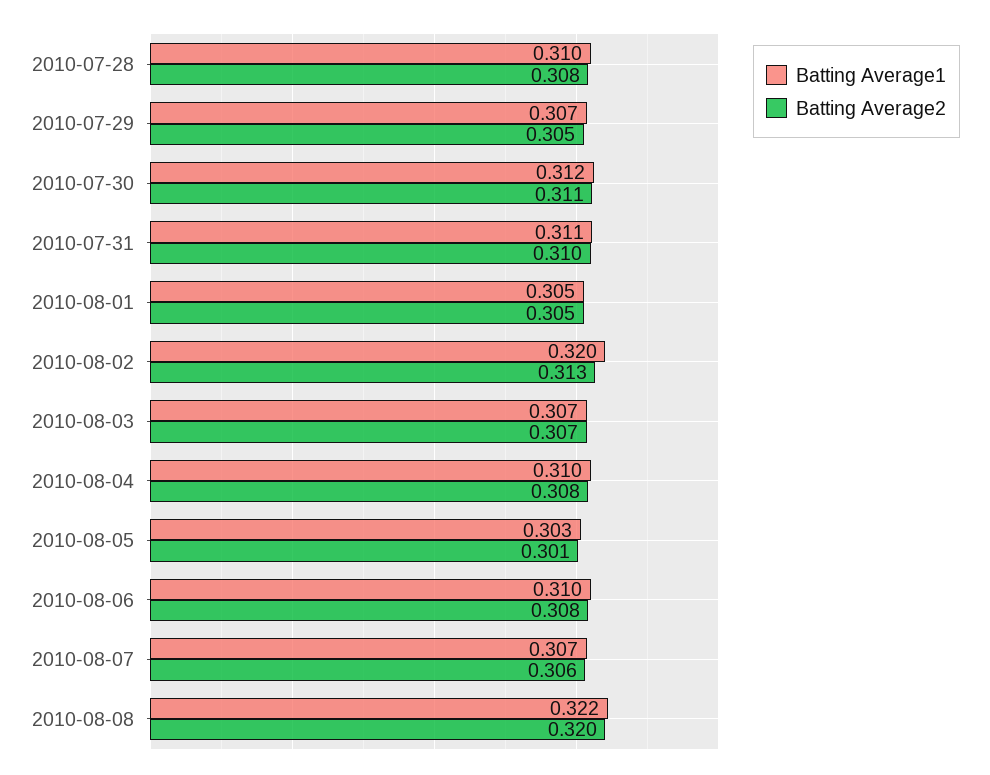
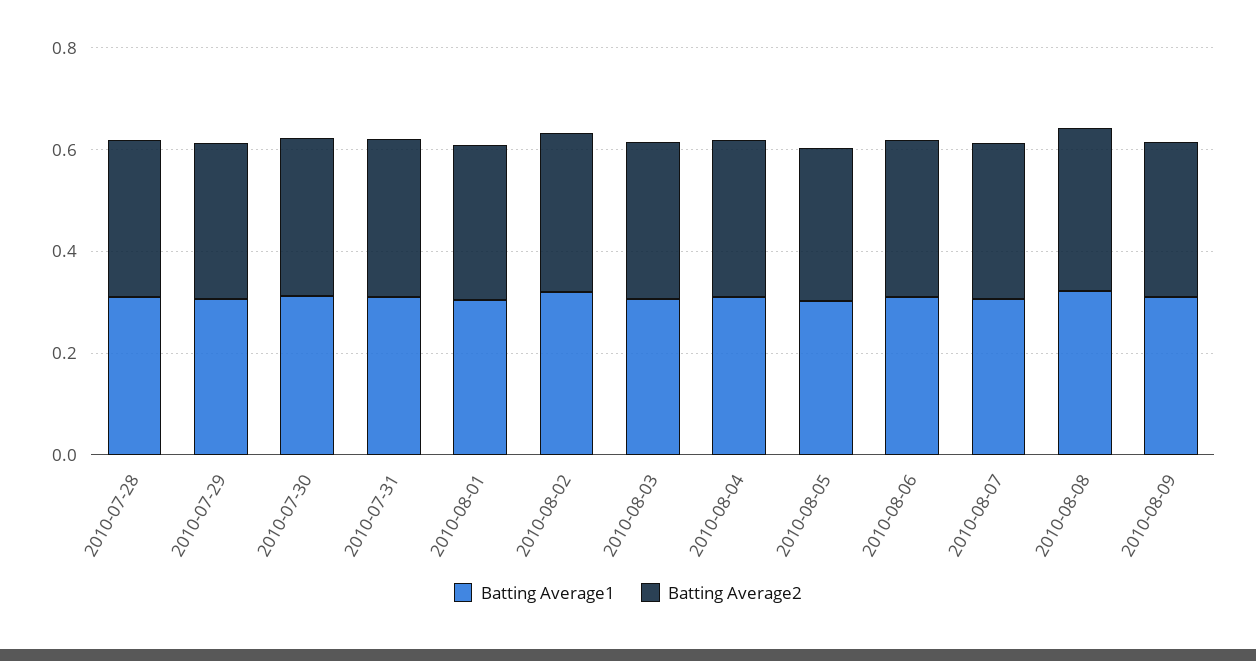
Batting Average1, 2010-08-09: none -> 0.3
Batting Average2, 2010-08-09: none -> 0.3

